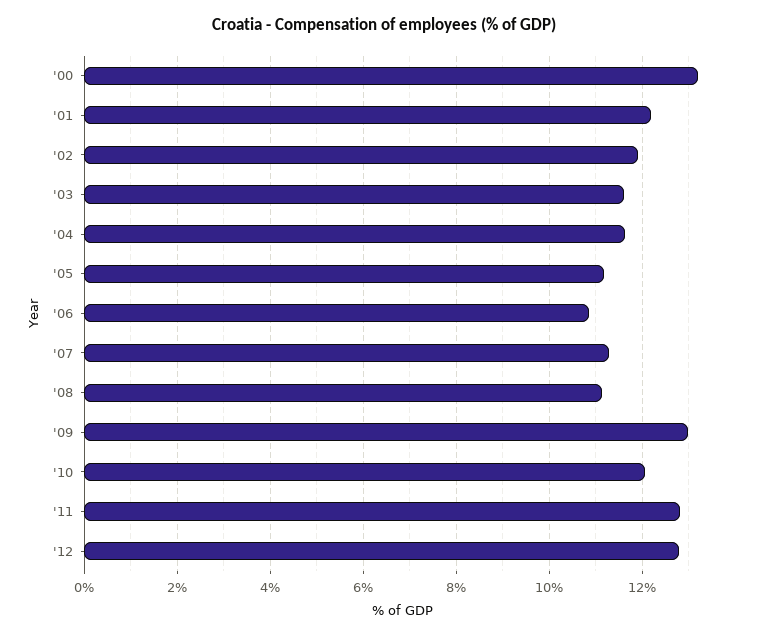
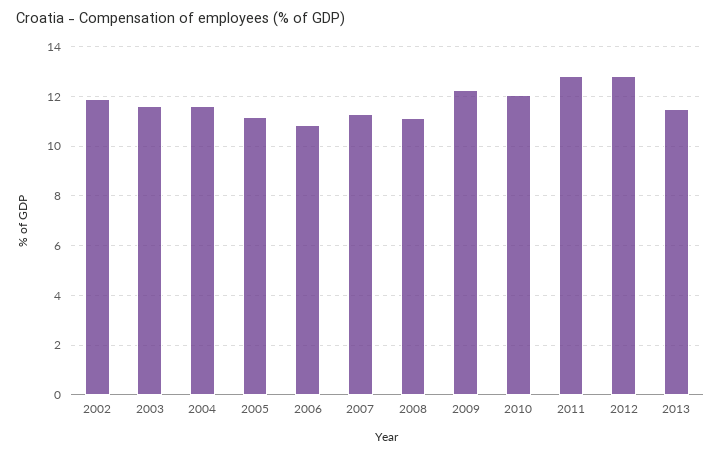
'00: 13.2 -> none
'01: 12.2 -> none
'09: 13 -> 12.25
2013: none -> 11.5

